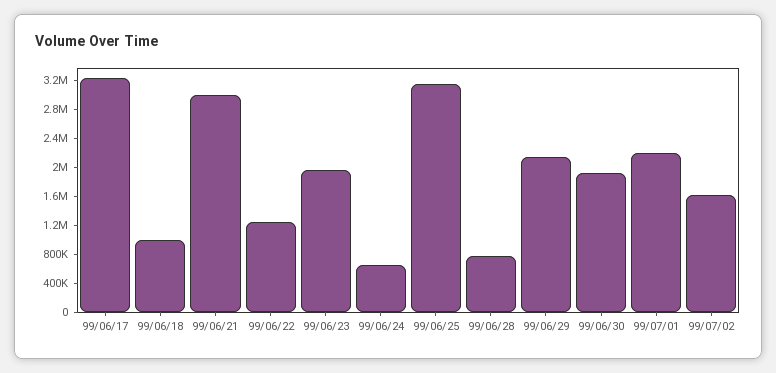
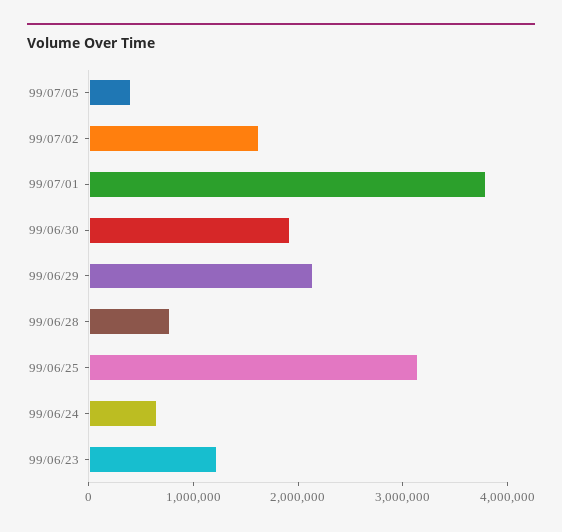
99/06/17: 3200000 -> none
99/06/18: 1000000 -> none
99/06/21: 3000000 -> none
99/06/22: 1200000 -> none
99/06/23: 2000000 -> 1200000
99/07/01: 2200000 -> 3800000
99/07/05: none -> 400000

